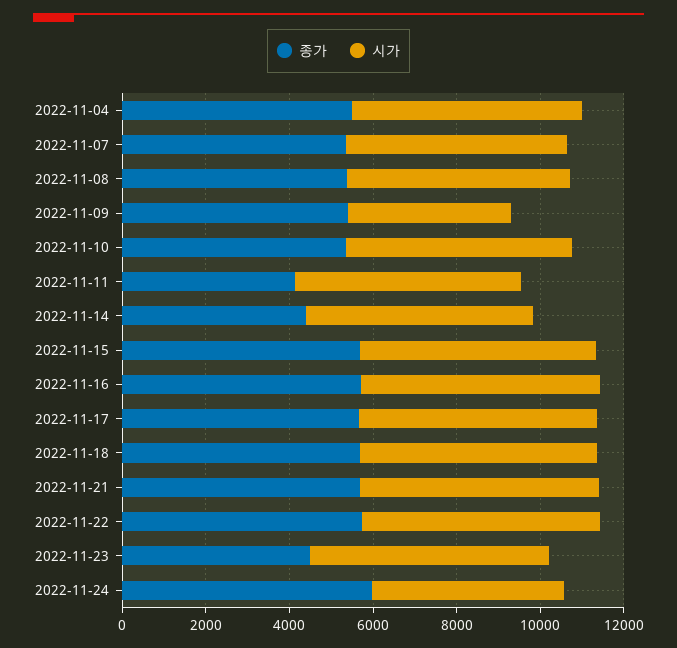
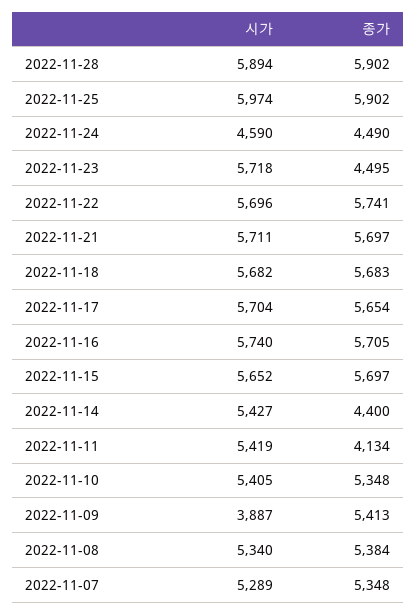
종가, 2022-11-04: 5500 -> none
시가, 2022-11-04: 5500 -> none
종가, 2022-11-24: 6000 -> 4490
시가, 2022-11-28: none -> 5894
종가, 2022-11-28: none -> 5902
시가, 2022-11-25: none -> 5974
종가, 2022-11-25: none -> 5902

